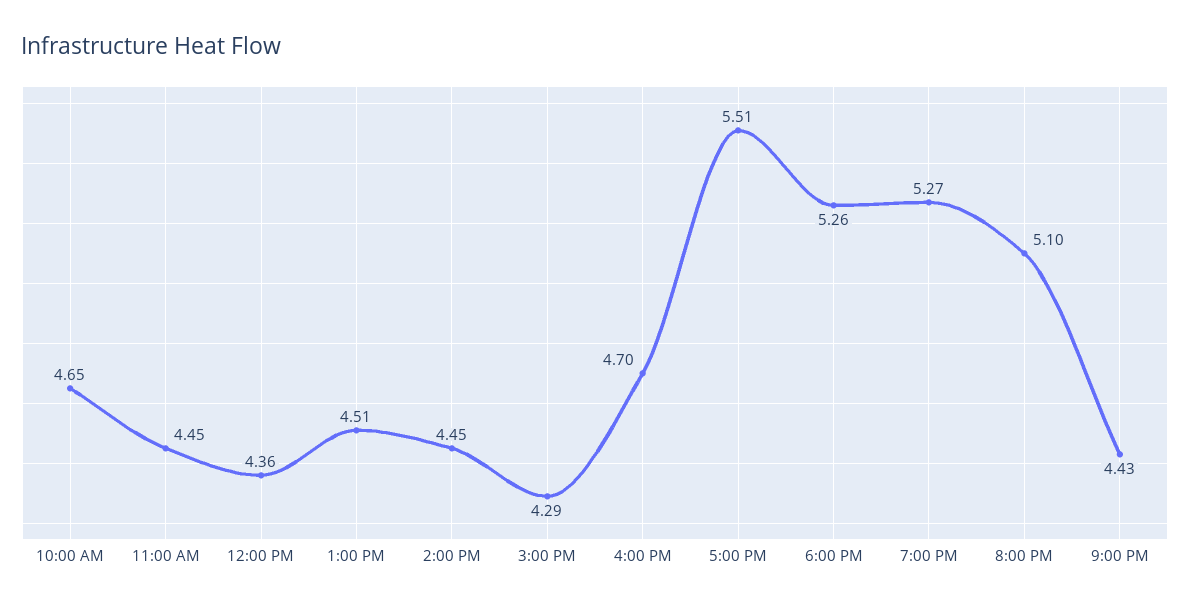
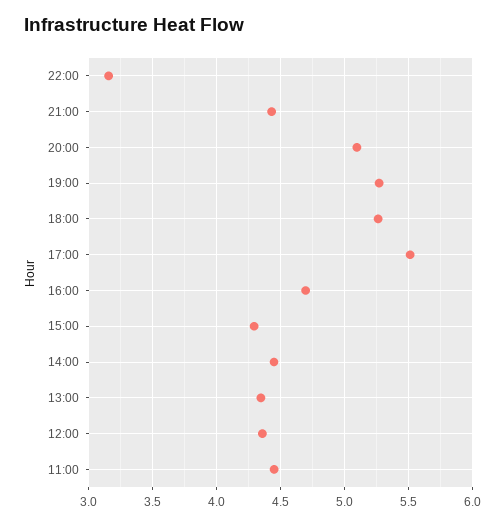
10:00 AM: 4.65 -> none
1:00 PM: 4.51 -> 4.35
22:00: none -> 3.15

